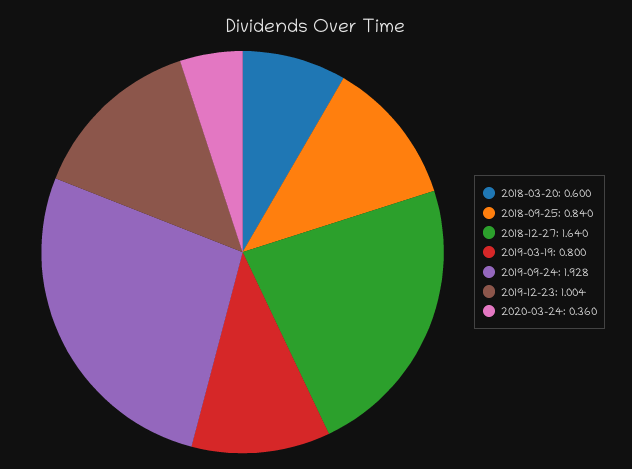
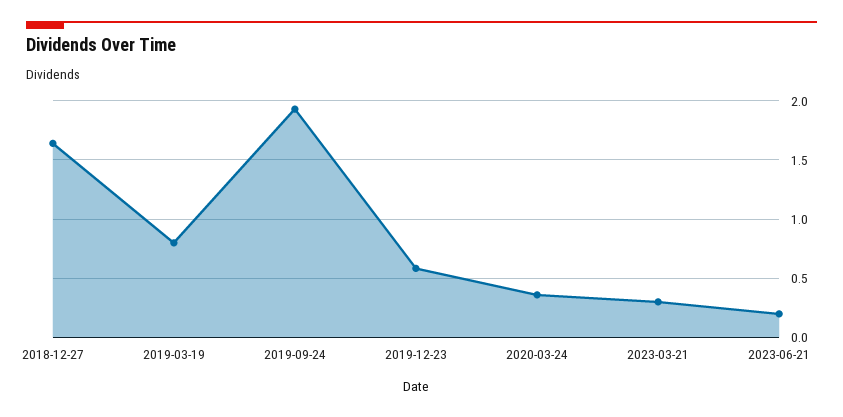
2018-03-20: 0.6 -> none
2018-09-25: 0.84 -> none
2019-12-23: 1.004 -> 0.6
2023-03-21: none -> 0.3
2023-06-21: none -> 0.2

